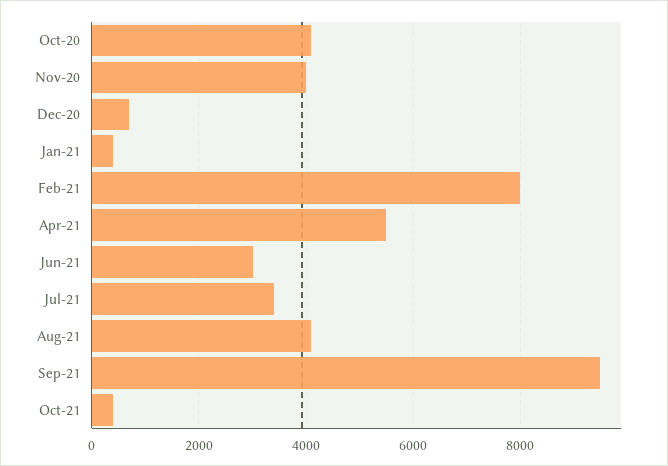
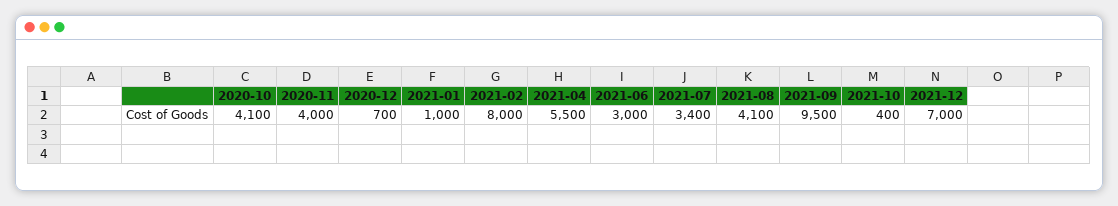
Jan-21: 400 -> 1000
2021-12: none -> 7000

